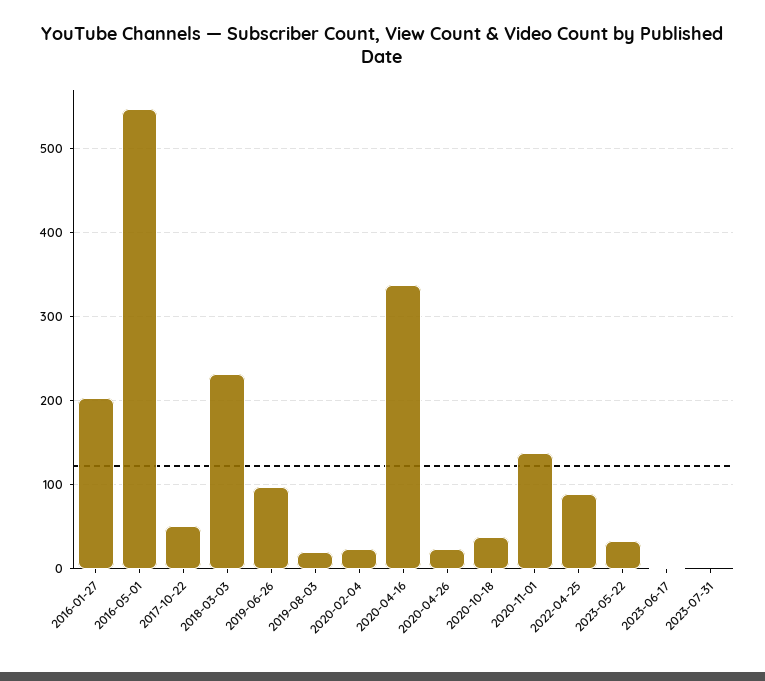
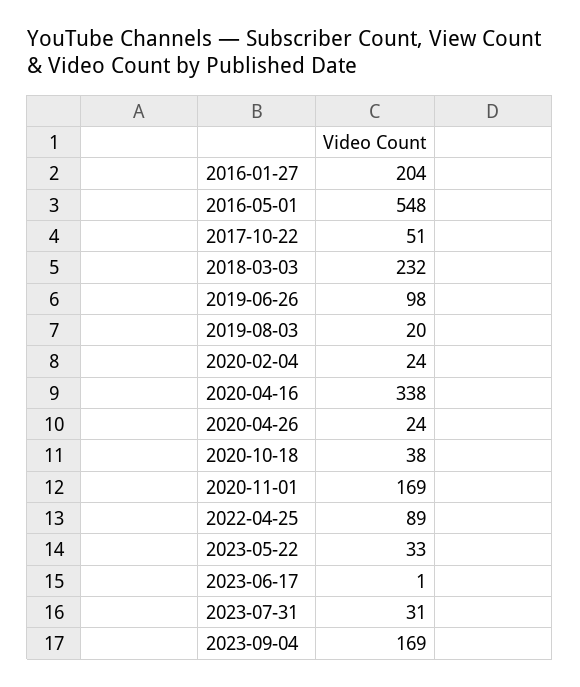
2020-11-01: 140 -> 169
2023-07-31: 0 -> 31
2023-09-04: none -> 169

